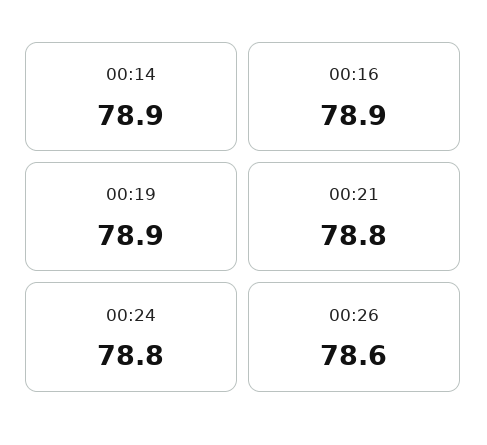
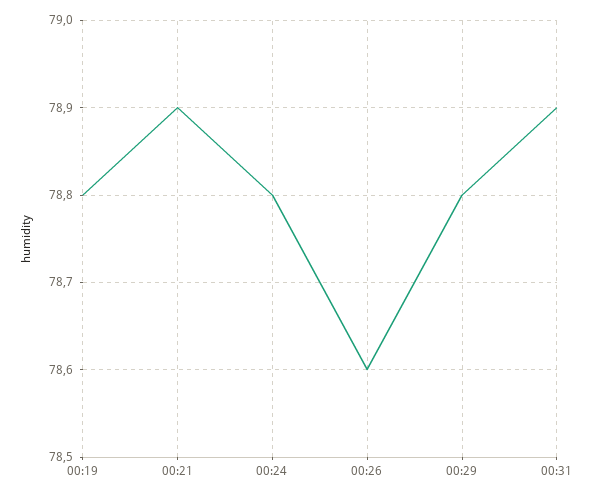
00:14: 78.9 -> none
00:16: 78.9 -> none
00:19: 78.9 -> 78.8
00:21: 78.8 -> 78.9
00:29: none -> 78.8
00:31: none -> 78.9

